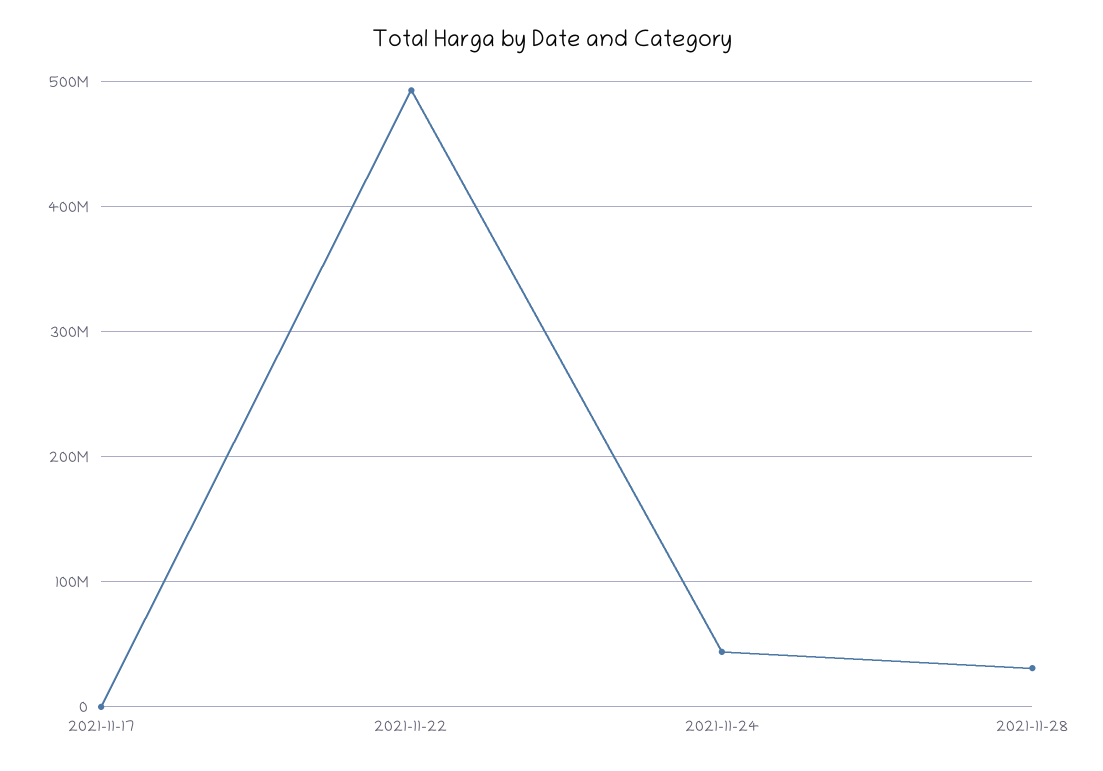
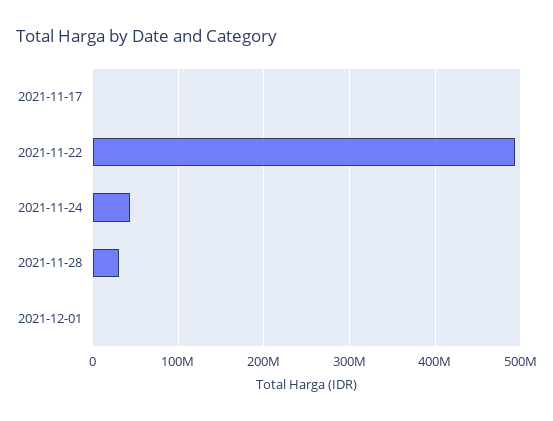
2021-12-01: none -> 0

